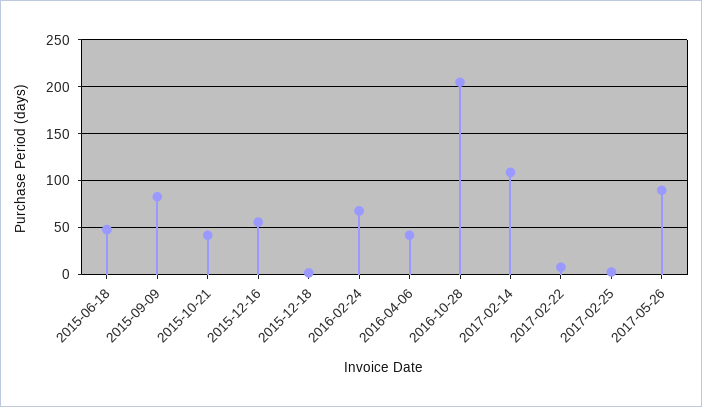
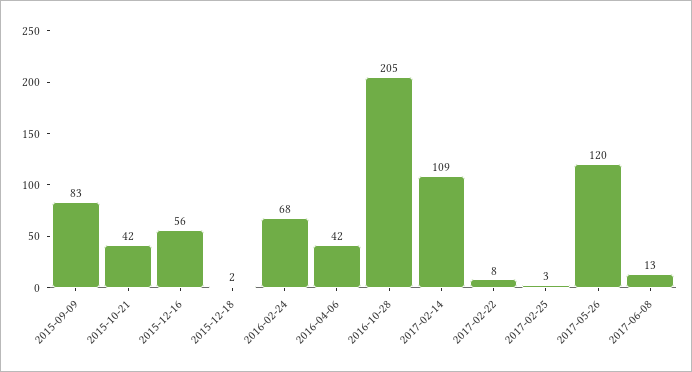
2015-06-18: 50 -> none
2017-05-26: 90 -> 120
2017-06-08: none -> 13

